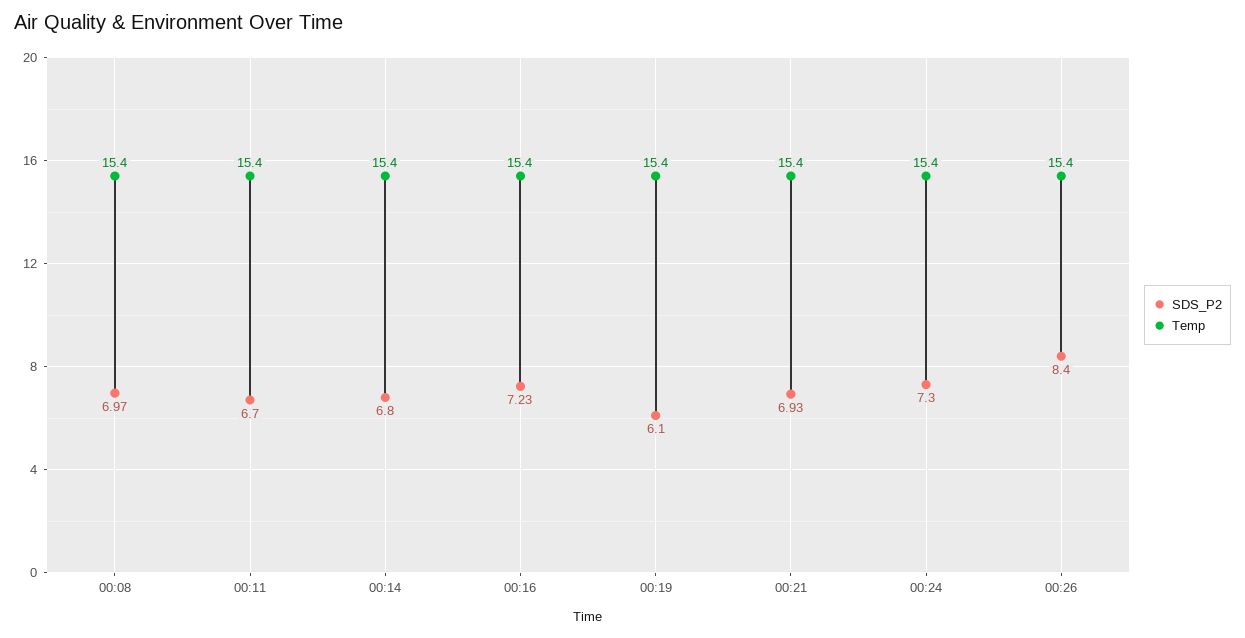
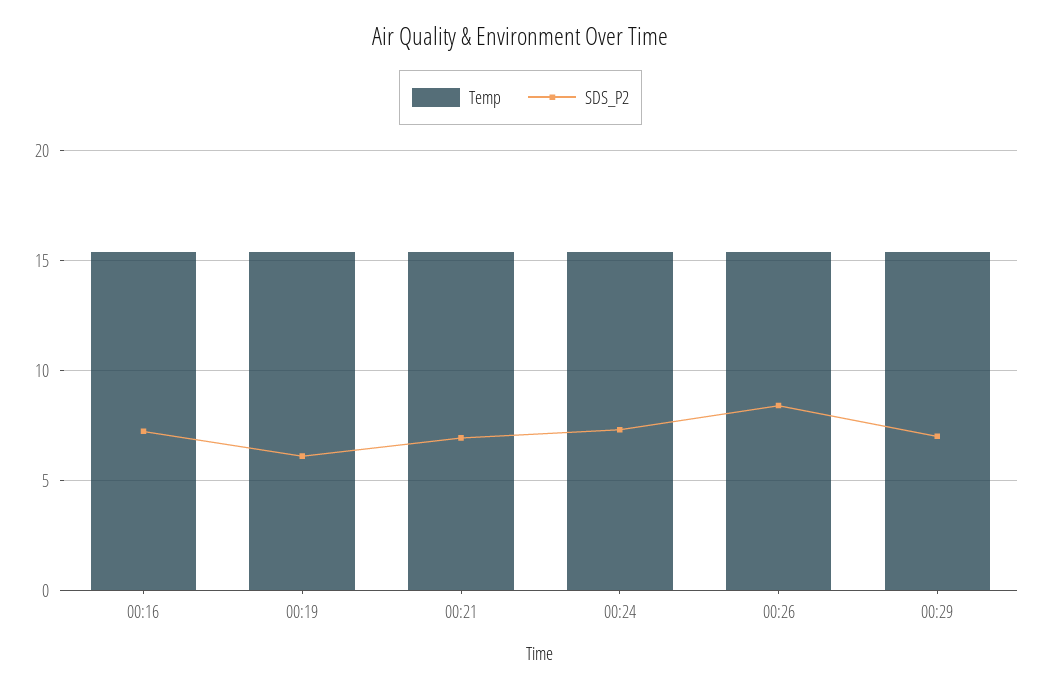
SDS_P2, 00:08: 6.97 -> none
Temp, 00:08: 15.4 -> none
SDS_P2, 00:11: 6.7 -> none
Temp, 00:11: 15.4 -> none
SDS_P2, 00:14: 6.8 -> none
Temp, 00:14: 15.4 -> none
Temp, 00:29: none -> 15.5
SDS_P2, 00:29: none -> 7

